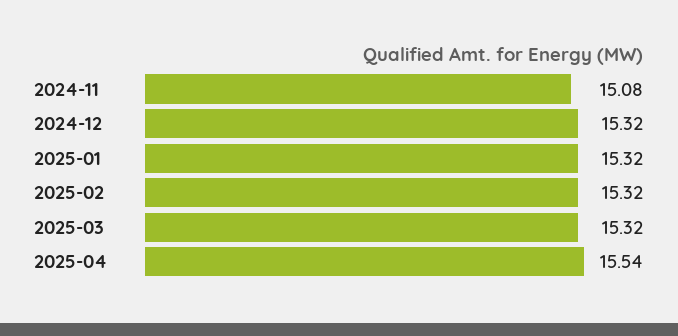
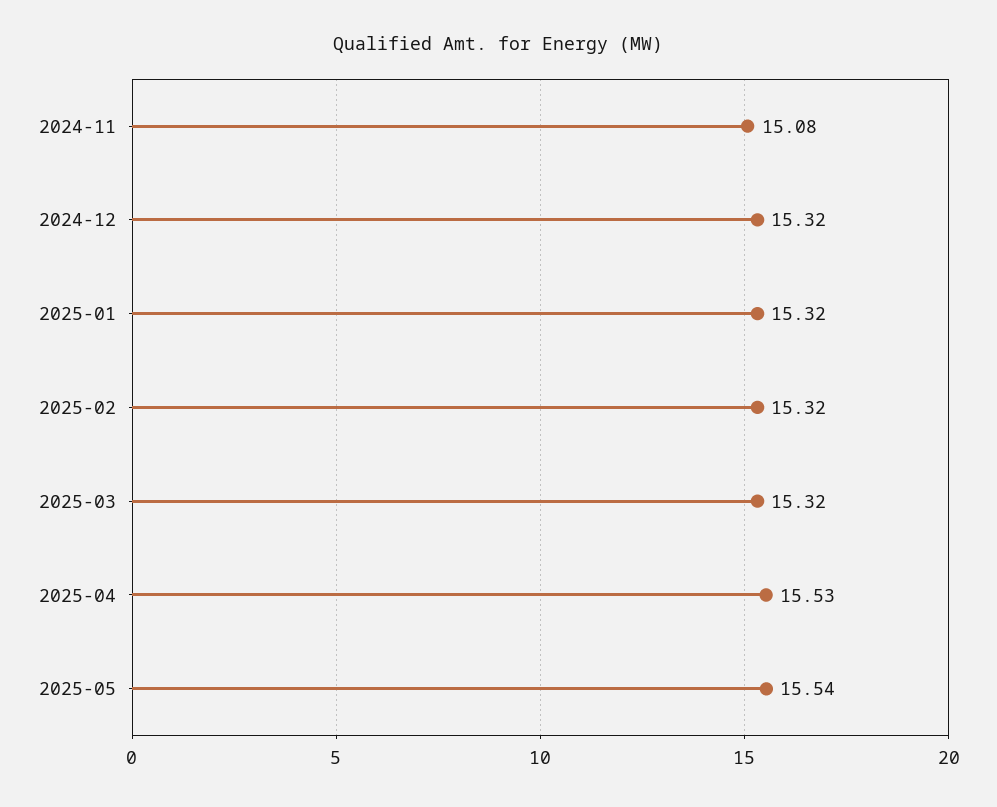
2025-04: 15.54 -> 15.53
2025-05: none -> 15.54

